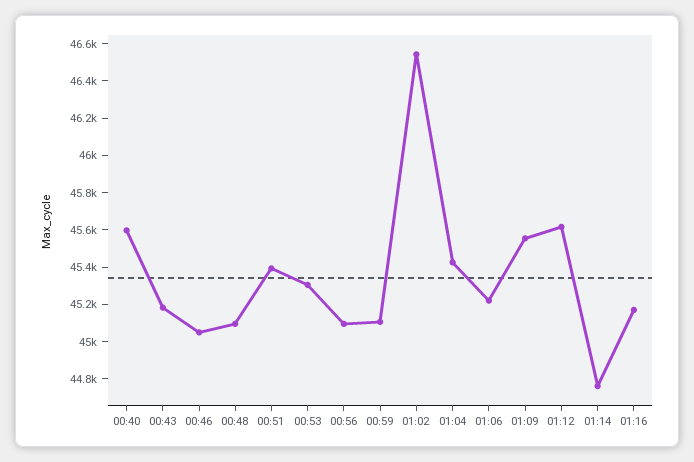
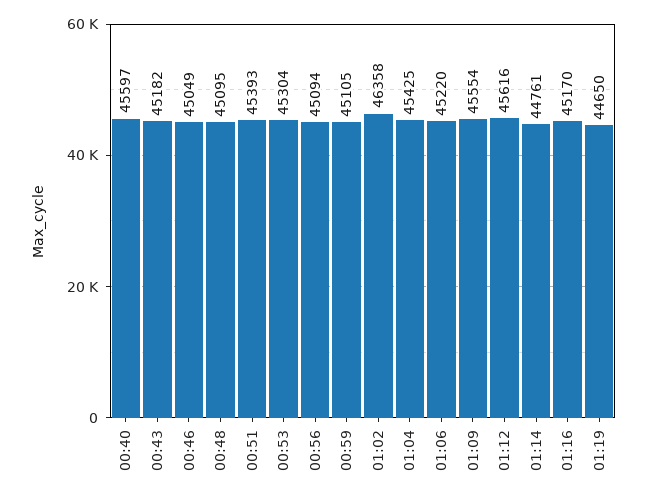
01:02: 46550 -> 46358
01:19: none -> 44650

